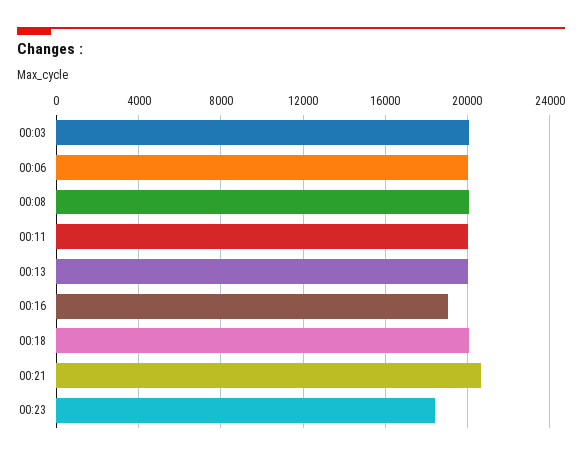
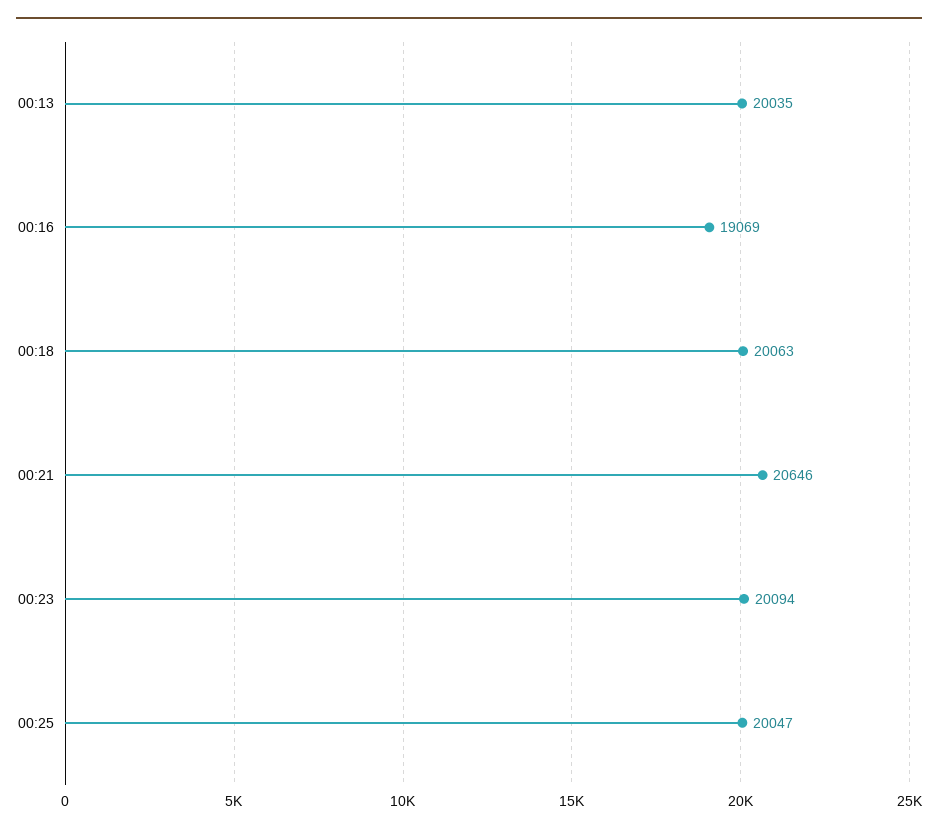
00:03: 20000 -> none
00:06: 20000 -> none
00:08: 20000 -> none
00:11: 20000 -> none
00:23: 18500 -> 20094
00:25: none -> 20047

